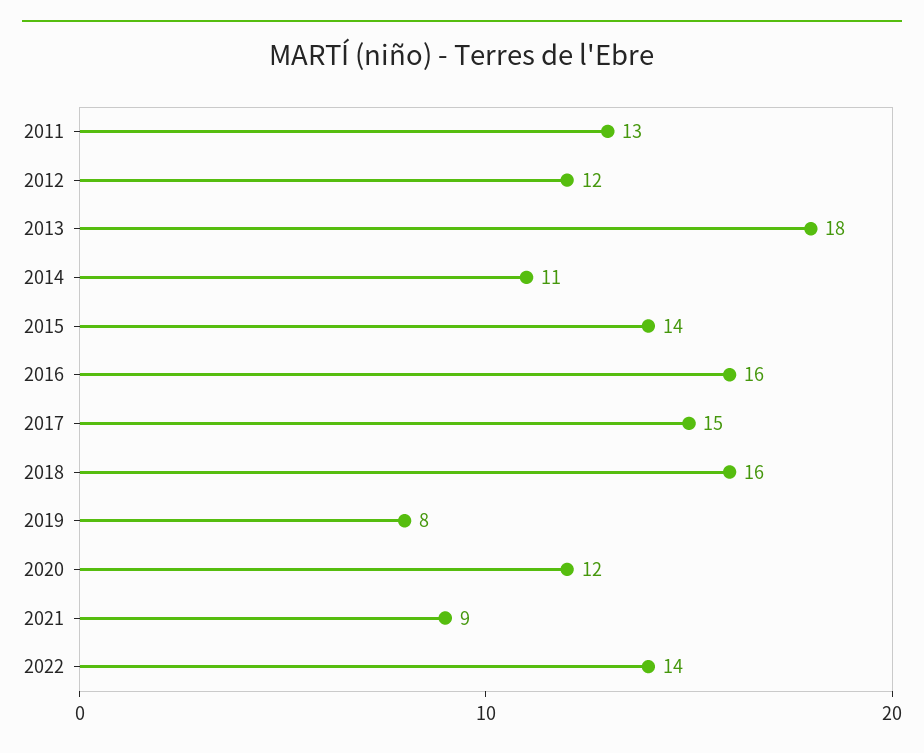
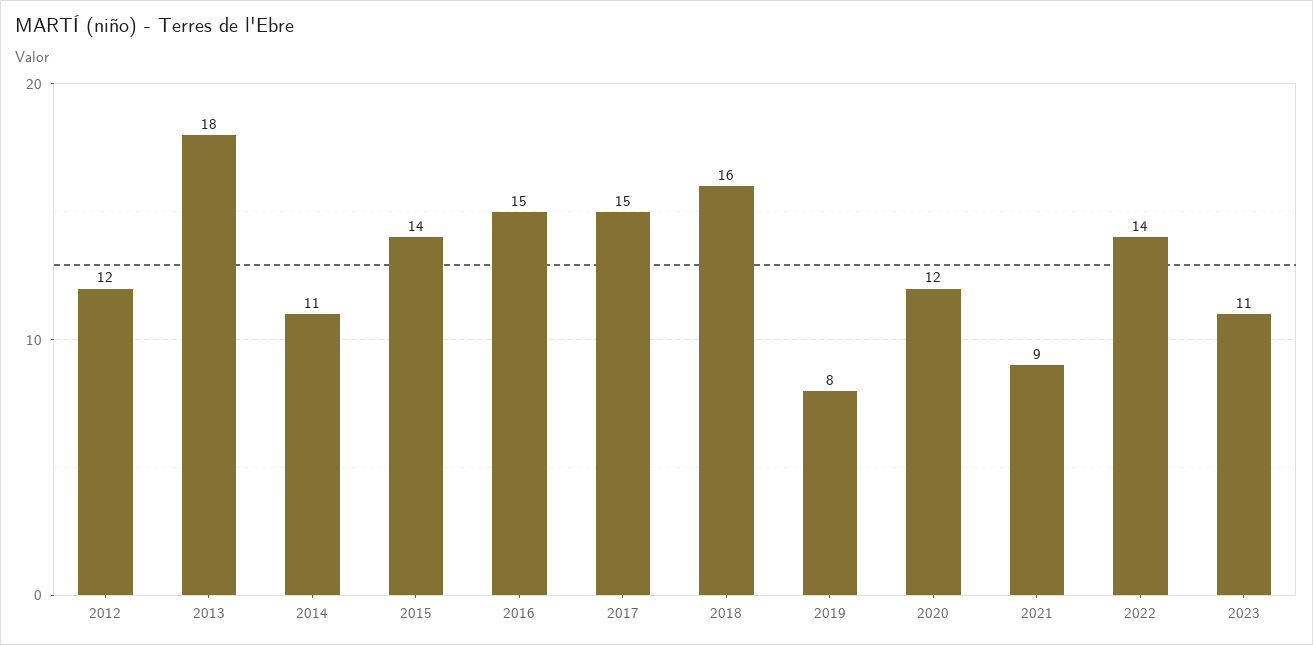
2011: 13 -> none
2016: 16 -> 15
2023: none -> 11

